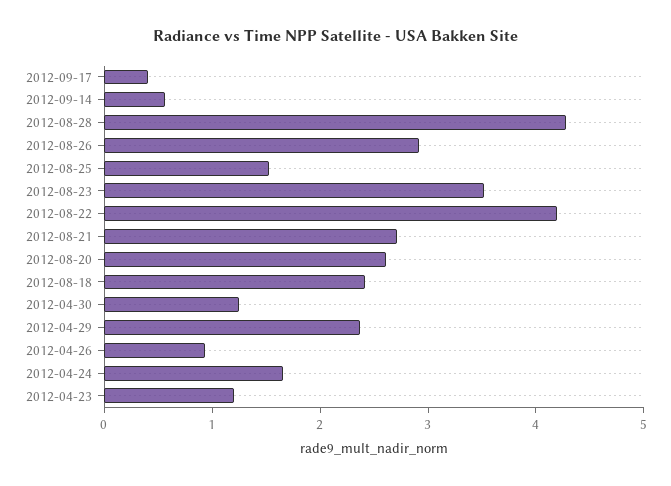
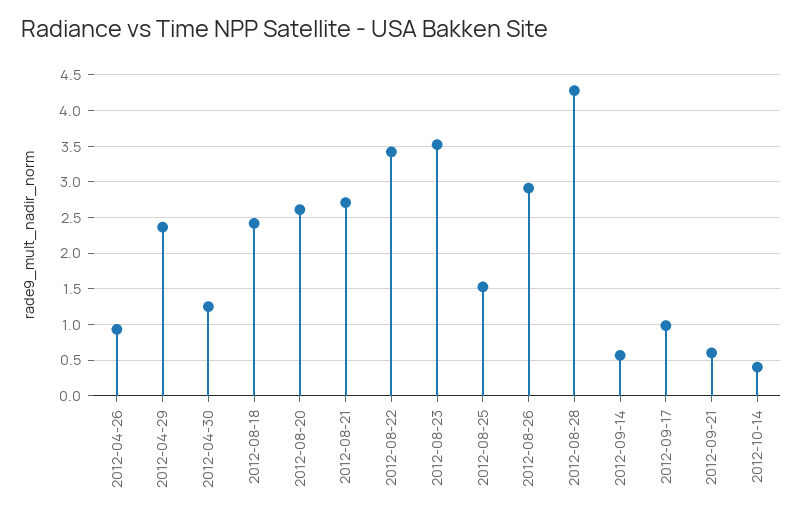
2012-09-17: 0.4 -> 1
2012-08-22: 4.2 -> 3.4
2012-04-24: 1.6 -> none
2012-04-23: 1.2 -> none
2012-09-21: none -> 0.6
2012-10-14: none -> 0.4

